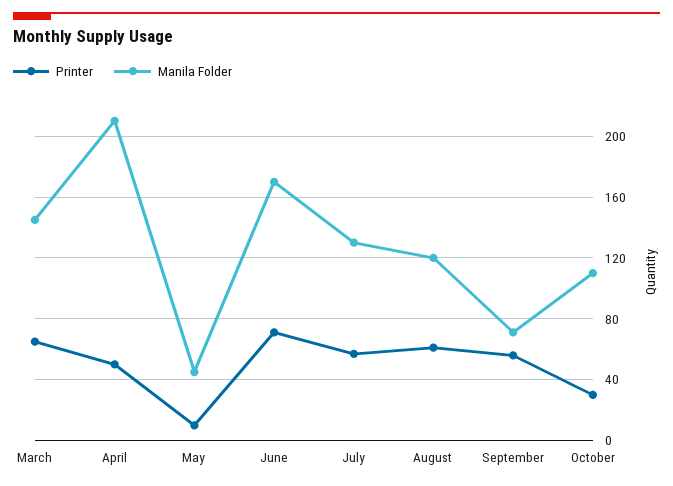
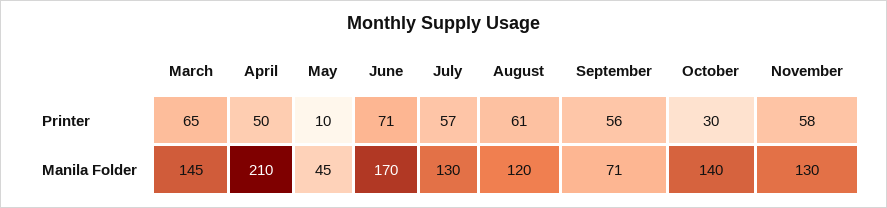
Manila Folder, October: 110 -> 140
Printer, November: none -> 58
Manila Folder, November: none -> 130

